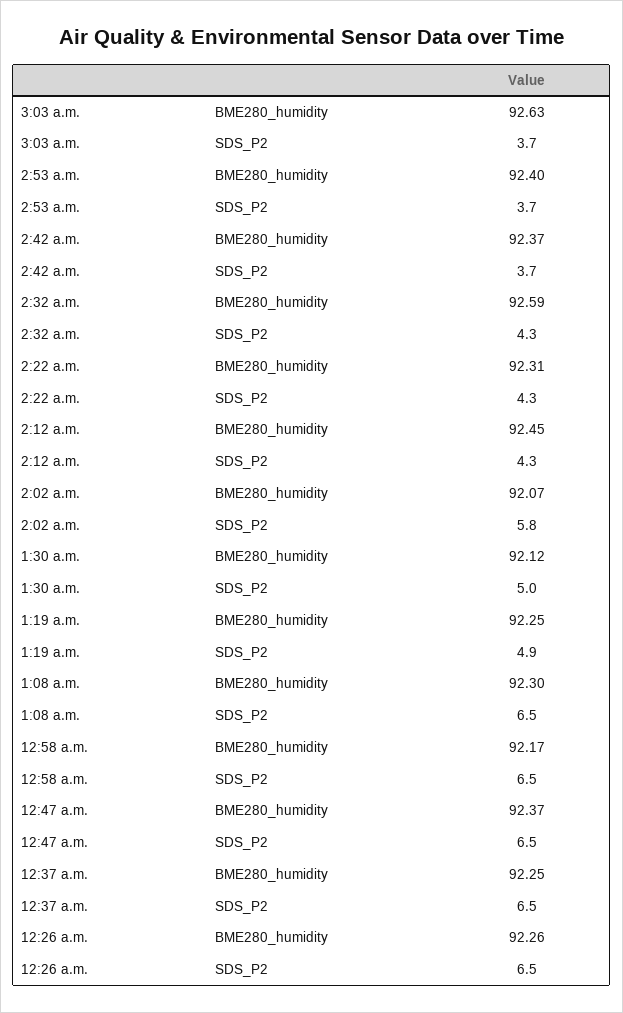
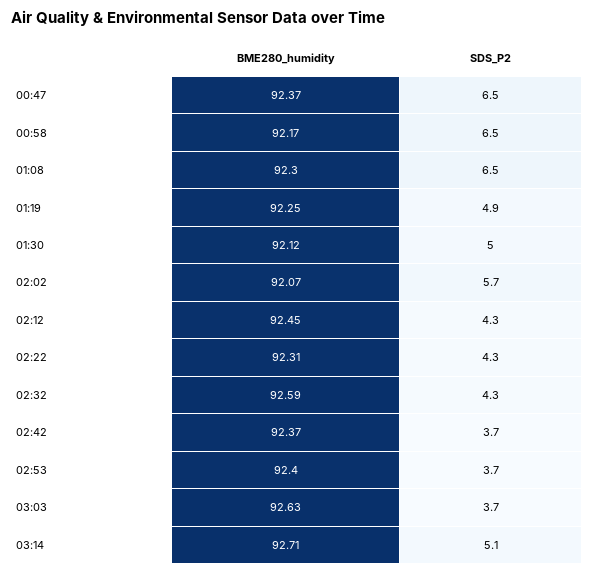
2:02 a.m., SDS_P2: 5.8 -> 5.7
12:37 a.m., BME280_humidity: 92.25 -> none
12:37 a.m., SDS_P2: 6.5 -> none
12:26 a.m., BME280_humidity: 92.26 -> none
12:26 a.m., SDS_P2: 6.5 -> none
03:14, BME280_humidity: none -> 92.71
03:14, SDS_P2: none -> 5.1

